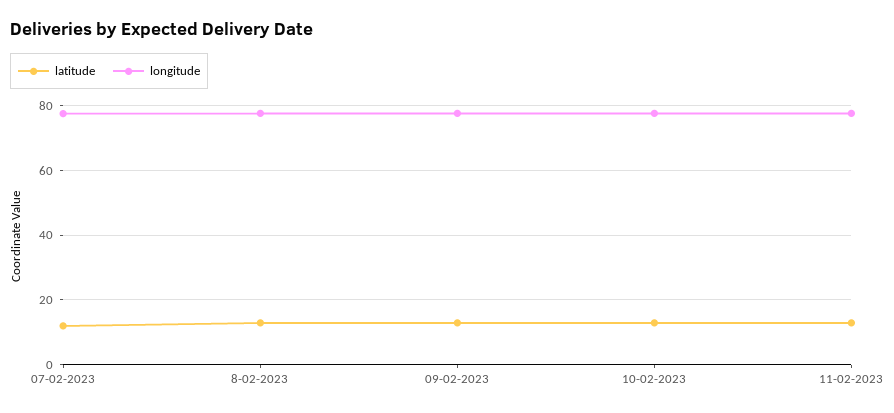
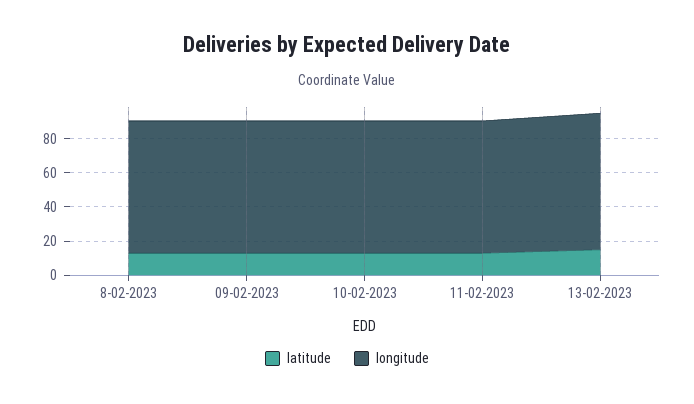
latitude, 07-02-2023: 12 -> none
longitude, 07-02-2023: 78 -> none
latitude, 13-02-2023: none -> 15
longitude, 13-02-2023: none -> 80

